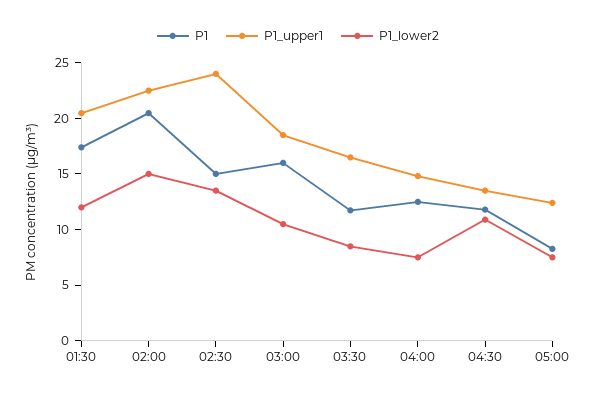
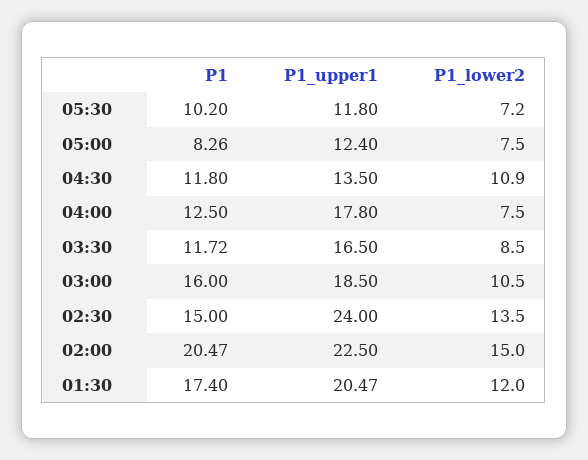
P1_upper1, 04:00: 15 -> 17.8
P1, 05:30: none -> 10.2
P1_upper1, 05:30: none -> 11.8
P1_lower2, 05:30: none -> 7.2

